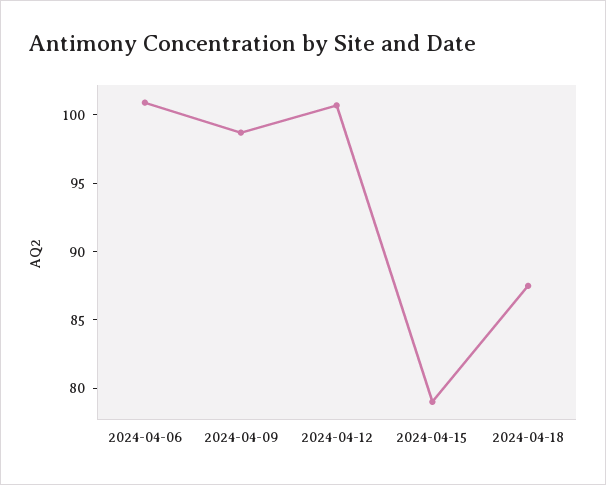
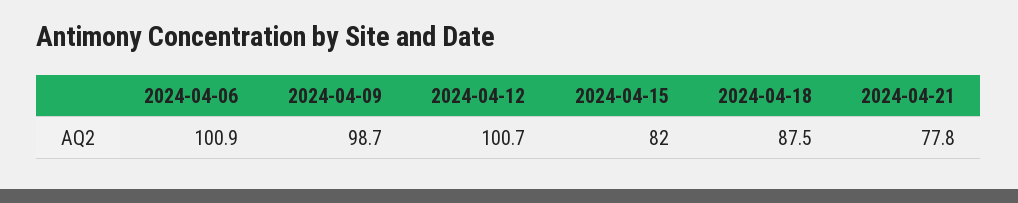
2024-04-15: 79 -> 82
2024-04-21: none -> 77.8

